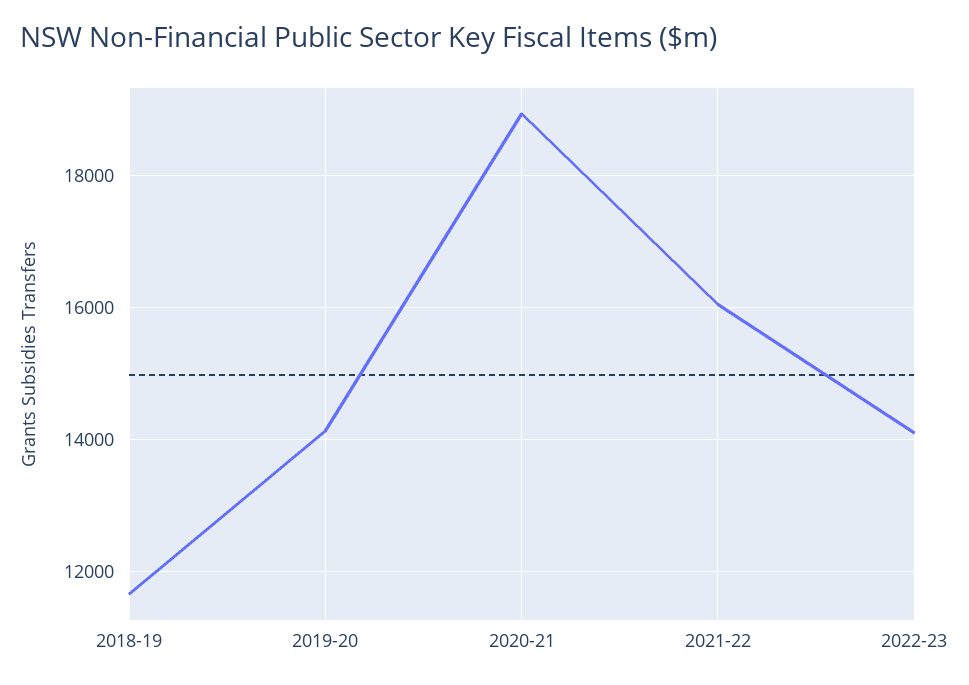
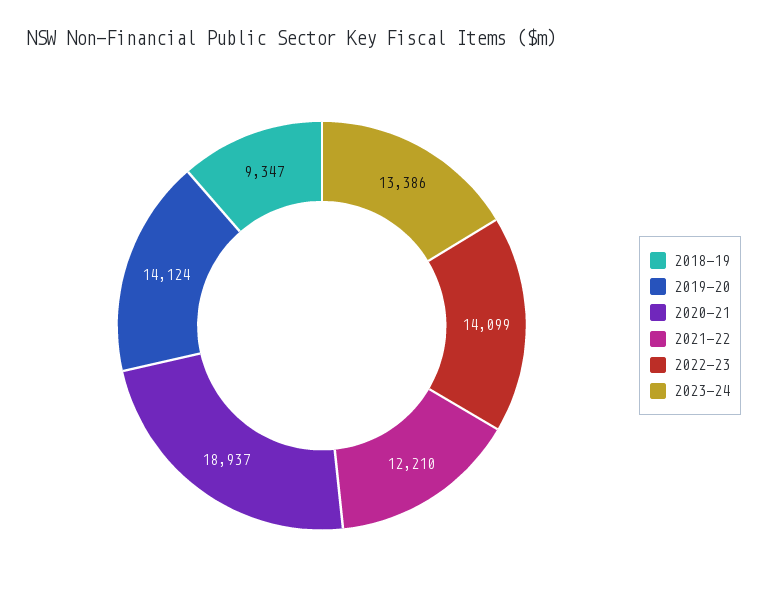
2018-19: 11600 -> 9347
2021-22: 16000 -> 12210
2023-24: none -> 13386

